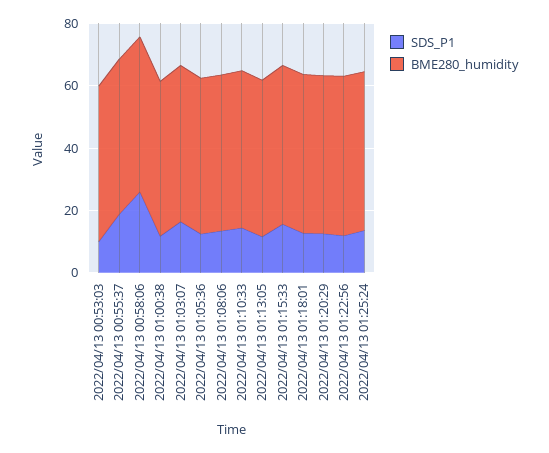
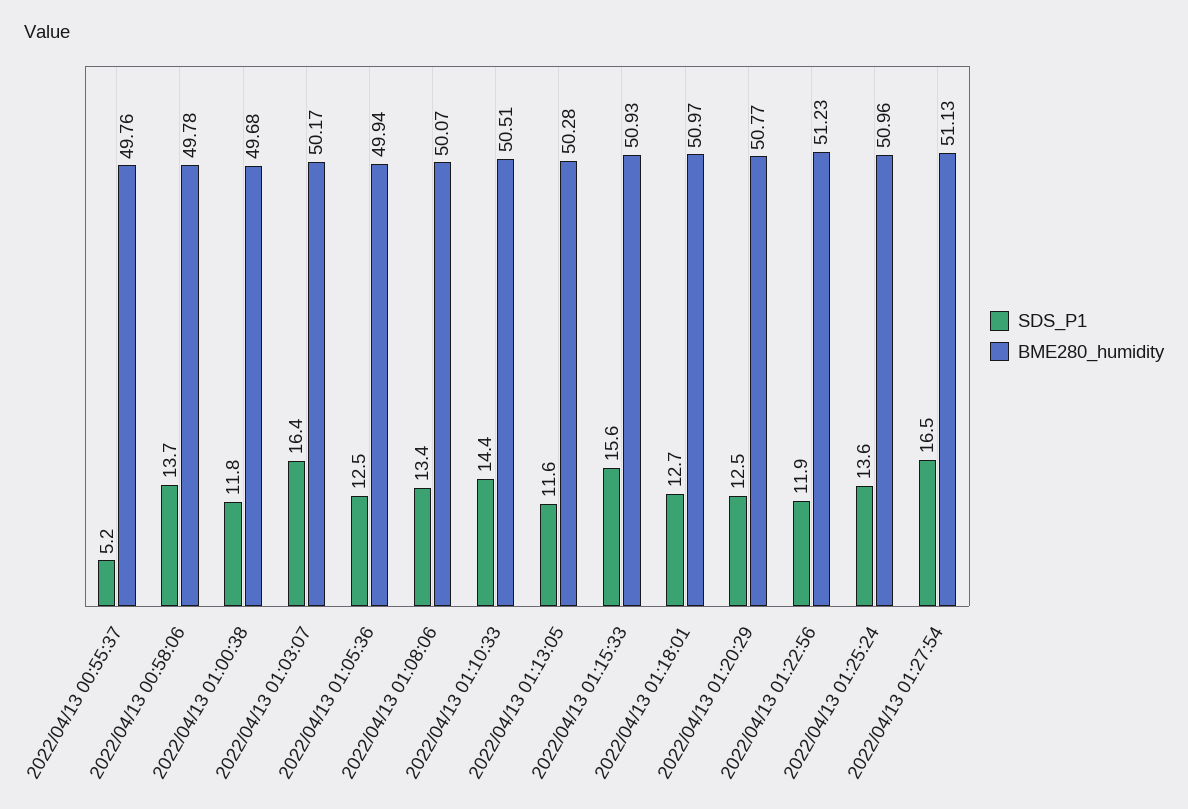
SDS_P1, 2022/04/13 00:53:03: 10 -> none
BME280_humidity, 2022/04/13 00:53:03: 50 -> none
SDS_P1, 2022/04/13 00:55:37: 20 -> 5.2
SDS_P1, 2022/04/13 00:58:06: 25 -> 13.7
SDS_P1, 2022/04/13 01:27:54: none -> 16.5
BME280_humidity, 2022/04/13 01:27:54: none -> 51.13

